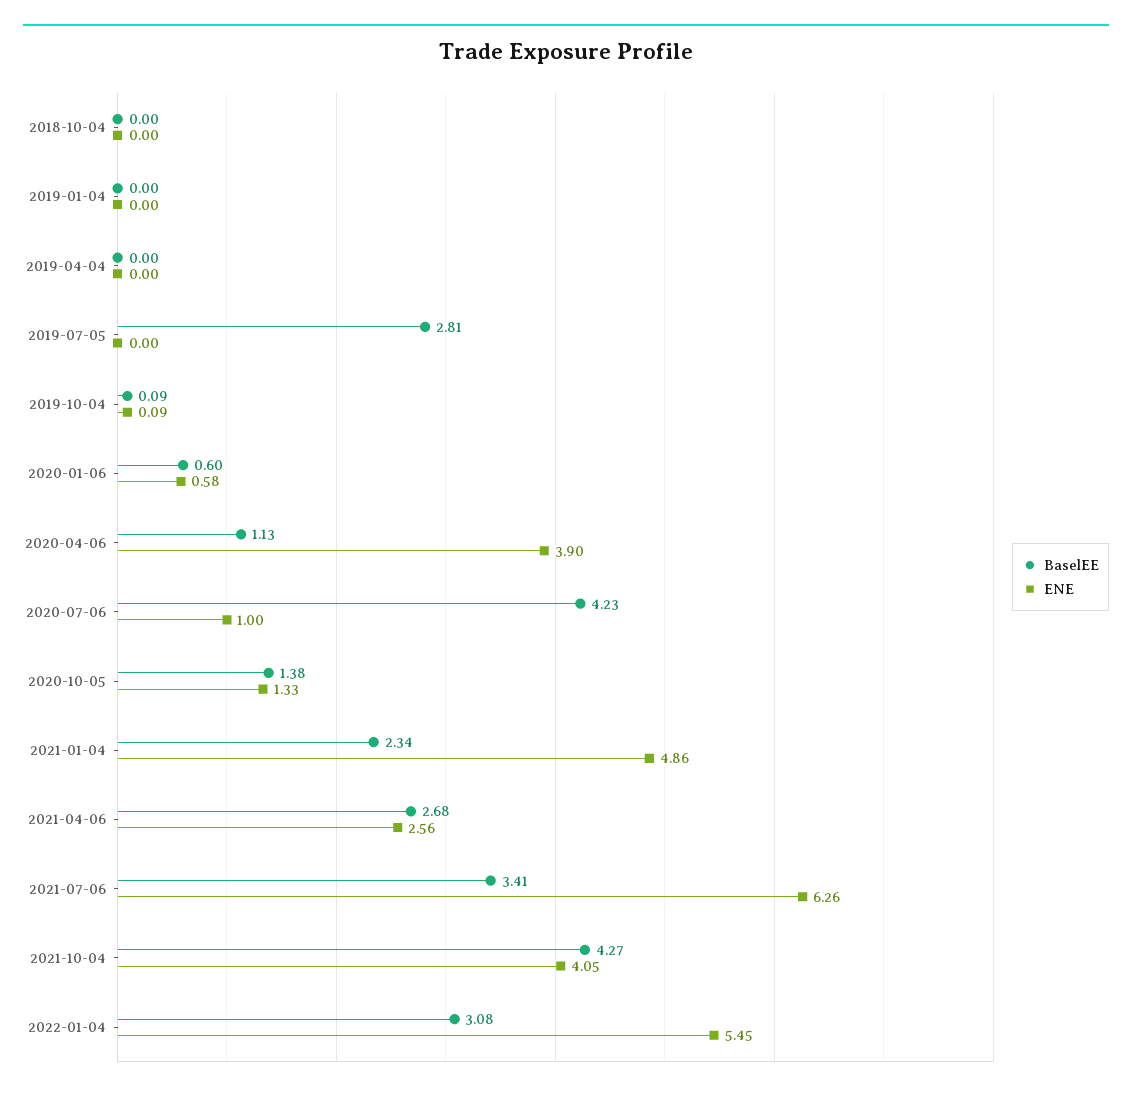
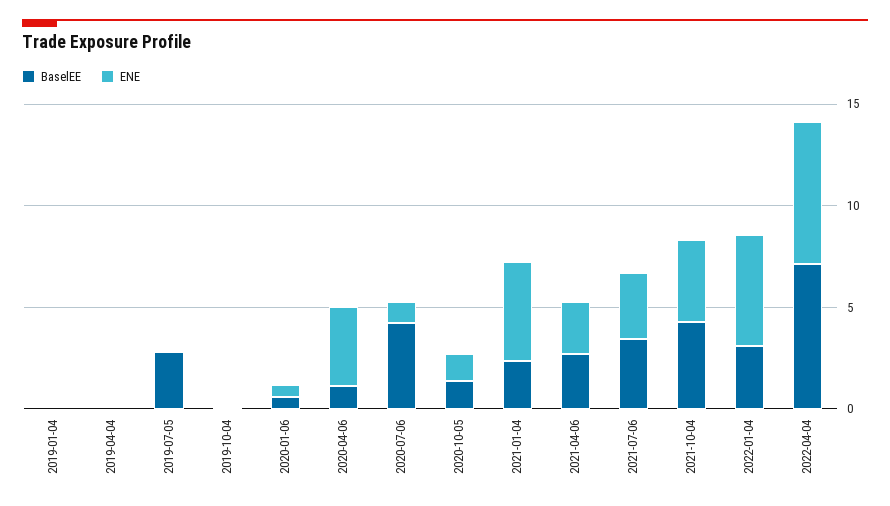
BaselEE, 2018-10-04: 0 -> none
ENE, 2018-10-04: 0 -> none
ENE, 2021-07-06: 6.26 -> 3
BaselEE, 2022-04-04: none -> 7
ENE, 2022-04-04: none -> 7

